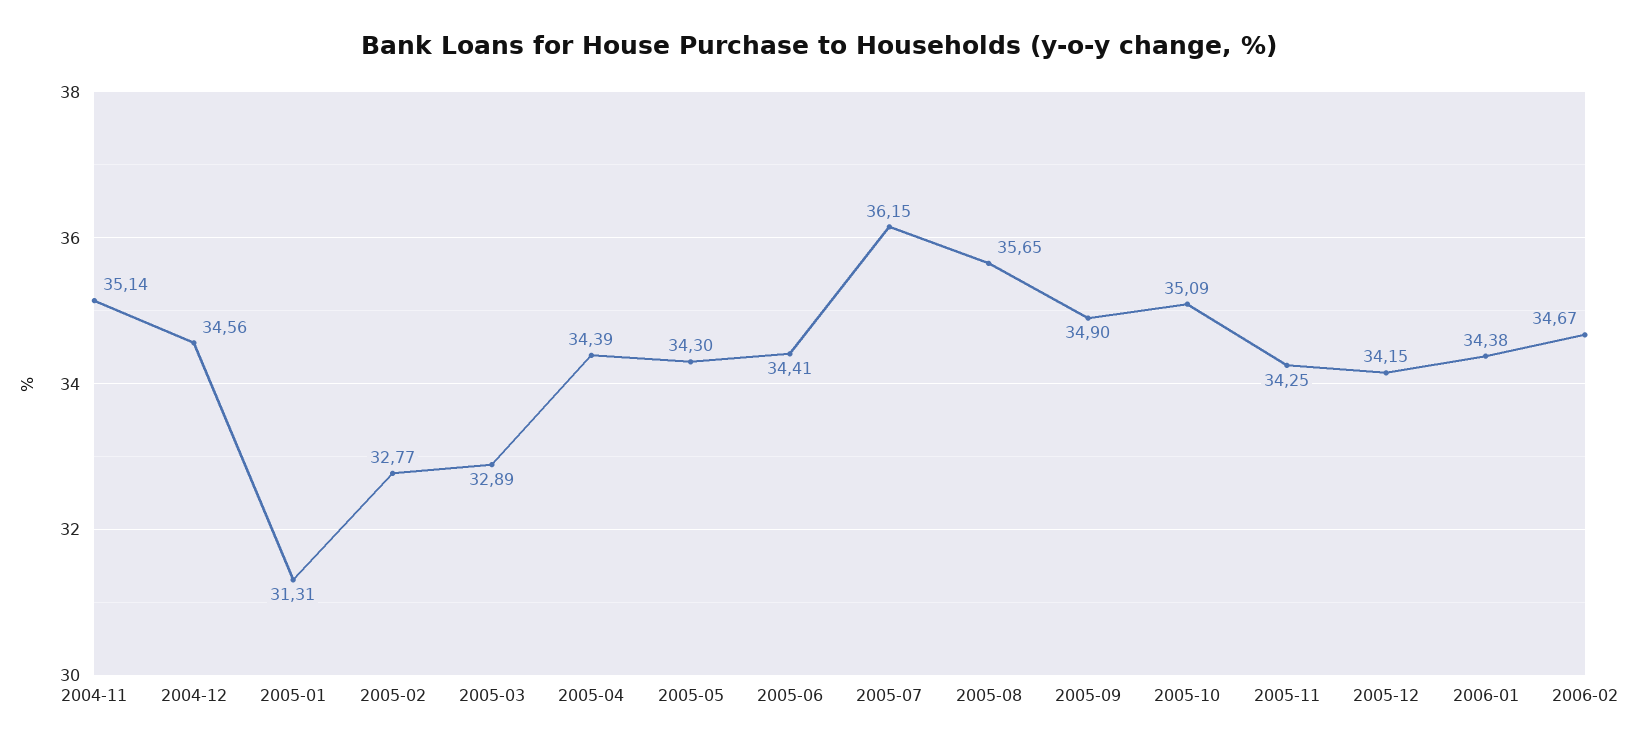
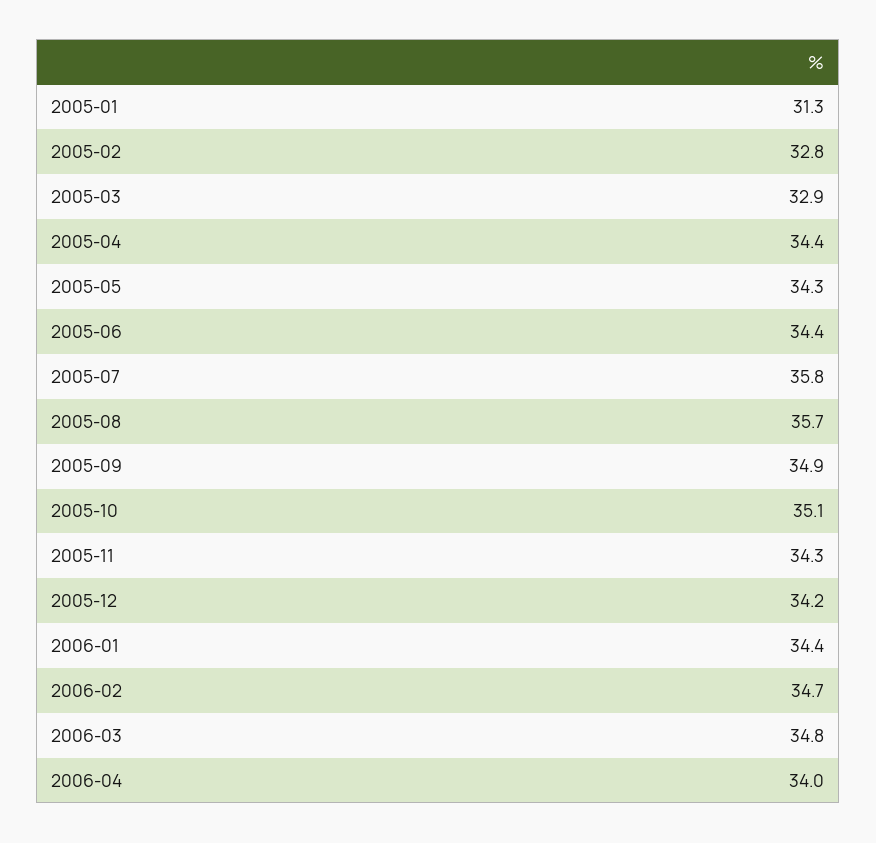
2004-11: 35.14 -> none
2004-12: 34.56 -> none
2005-07: 36.15 -> 35.8
2006-03: none -> 34.8
2006-04: none -> 34

